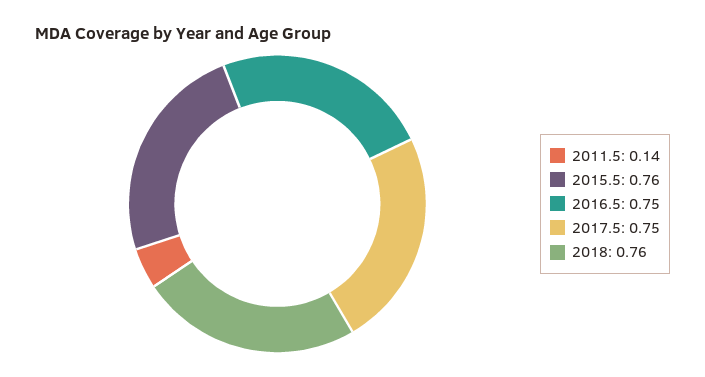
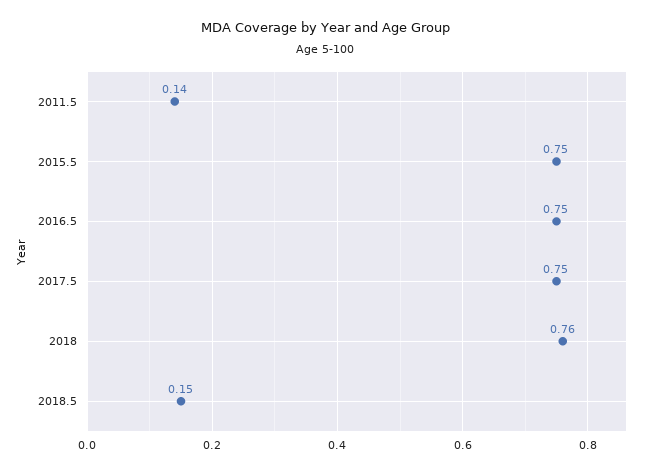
2015.5: 0.76 -> 0.75
2018.5: none -> 0.15

